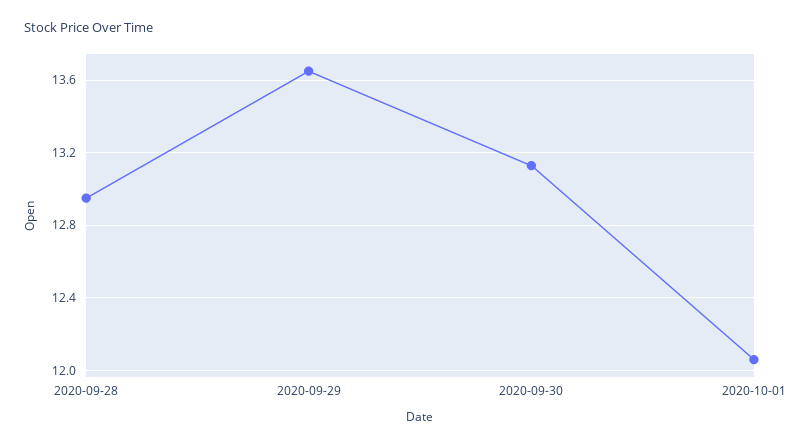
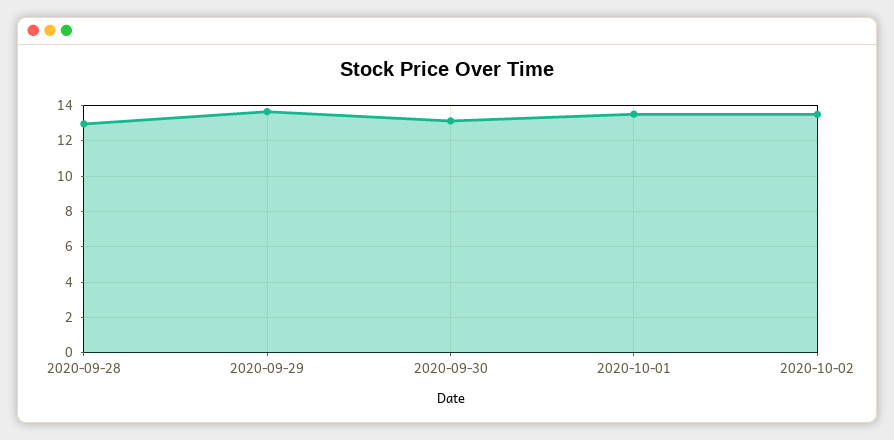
2020-10-01: 12.05 -> 13.5
2020-10-02: none -> 13.5

